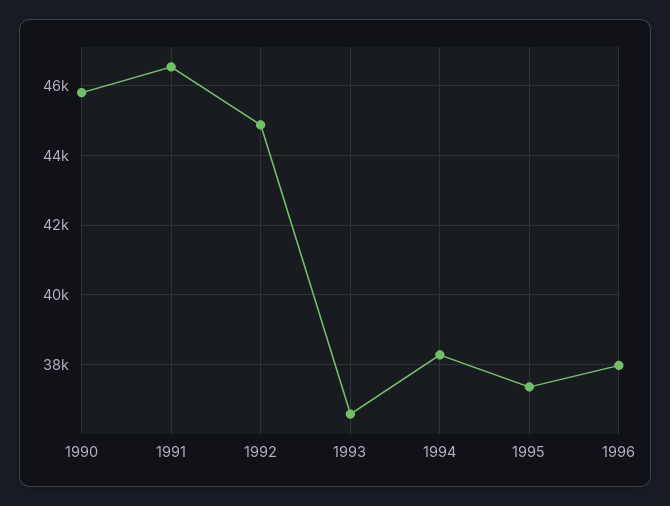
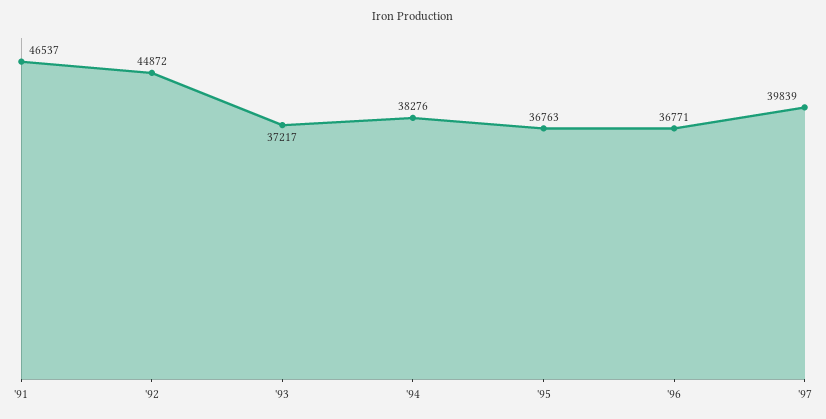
1990: 45800 -> none
1993: 36600 -> 37217
1995: 37400 -> 36763
1996: 38000 -> 36771
'97: none -> 39839

